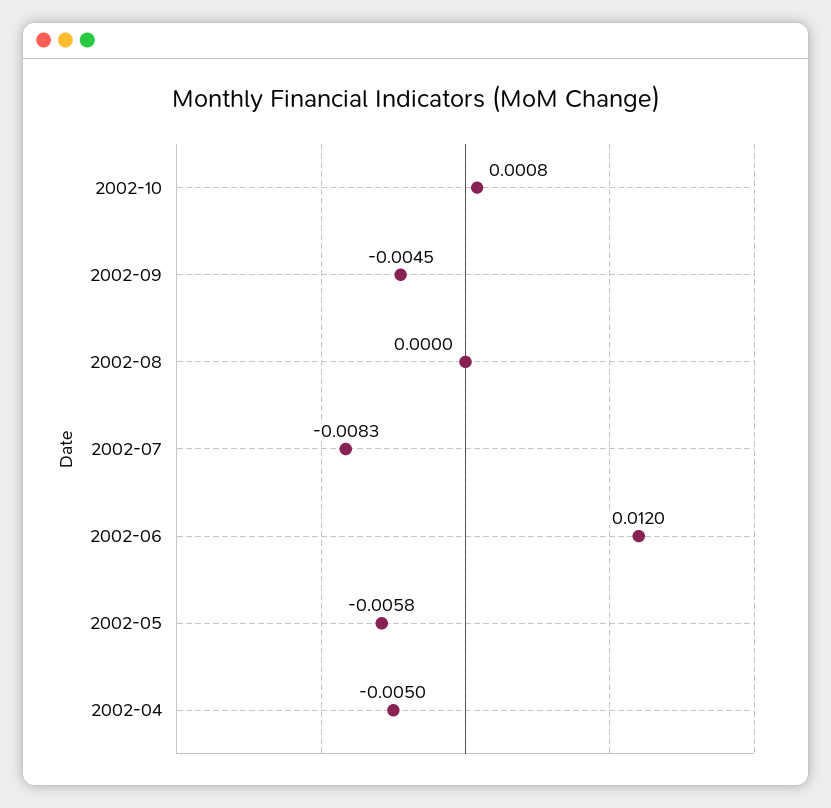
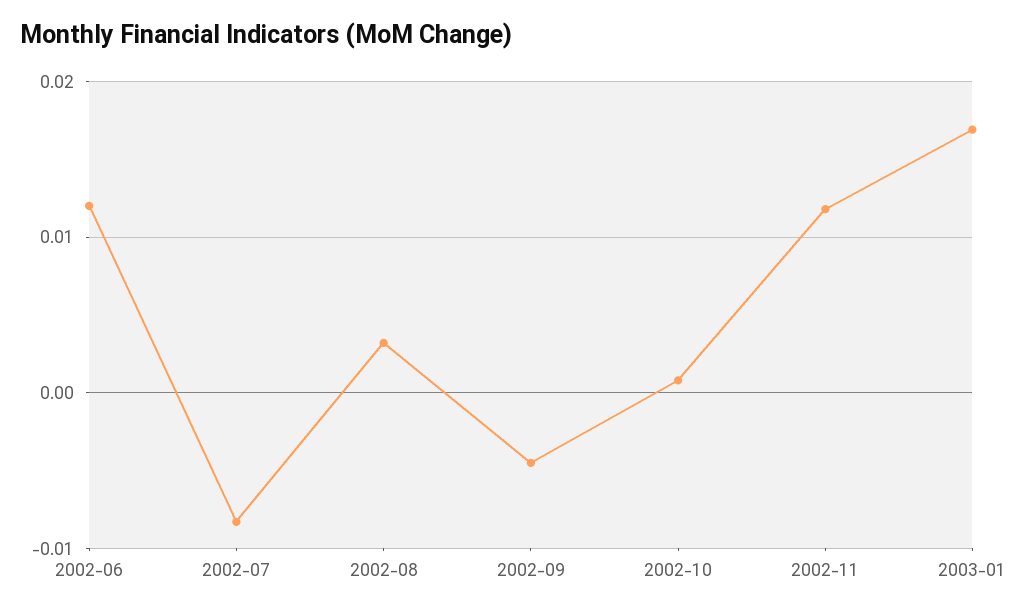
2002-08: 0 -> 0.003
2002-05: -0.0058 -> none
2002-04: -0.005 -> none
2002-11: none -> 0.012
2003-01: none -> 0.017

